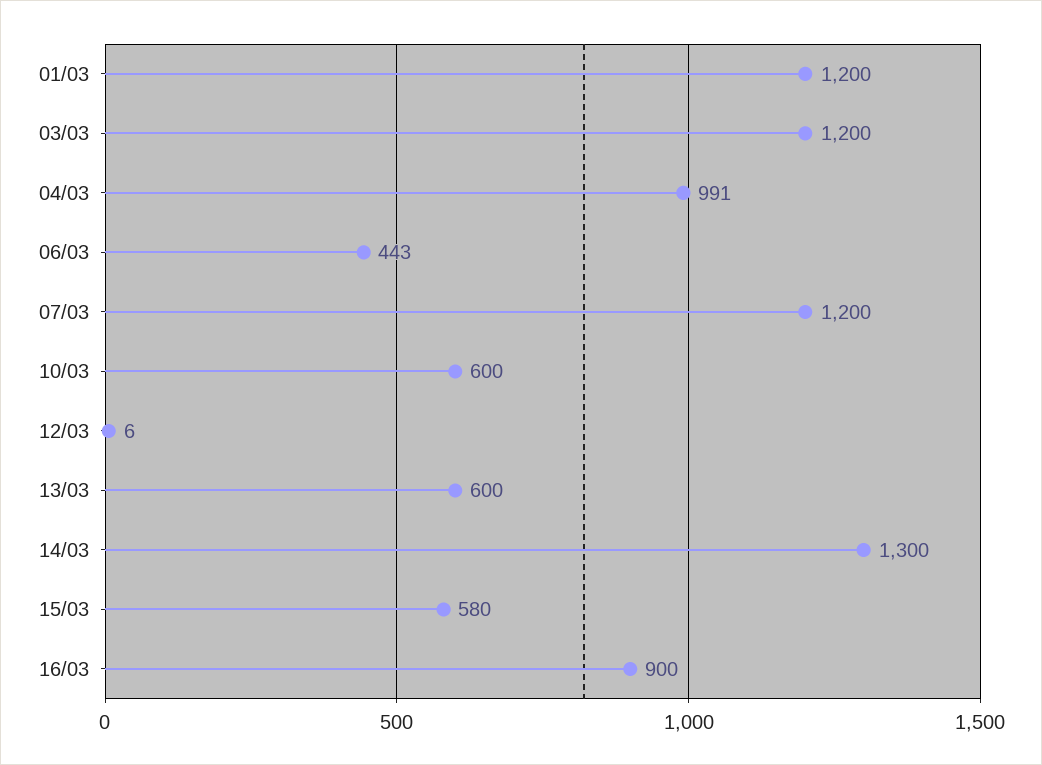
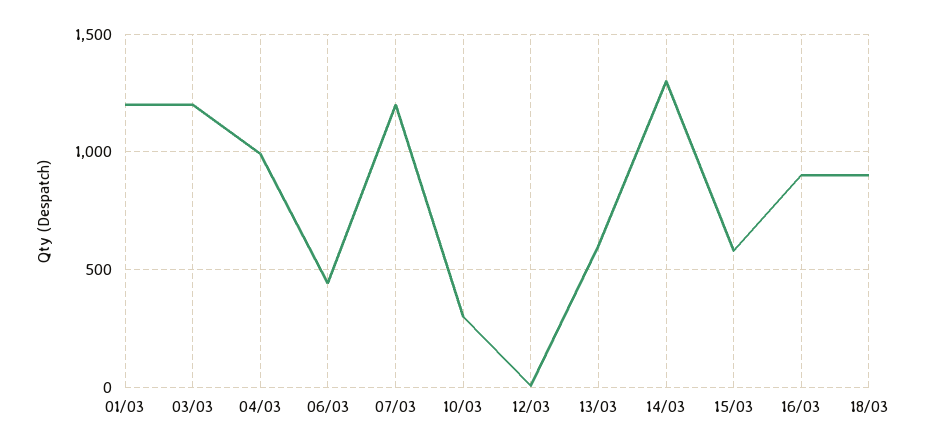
10/03: 600 -> 300
18/03: none -> 900

